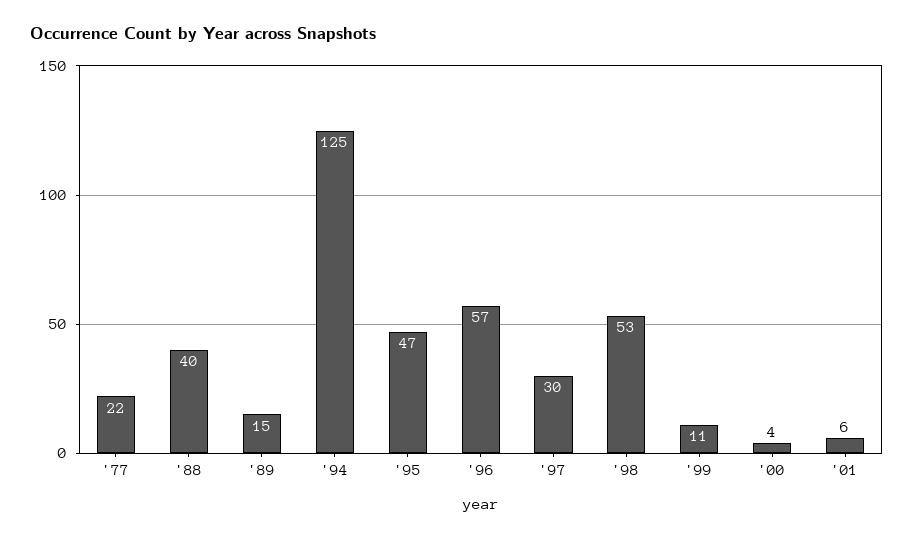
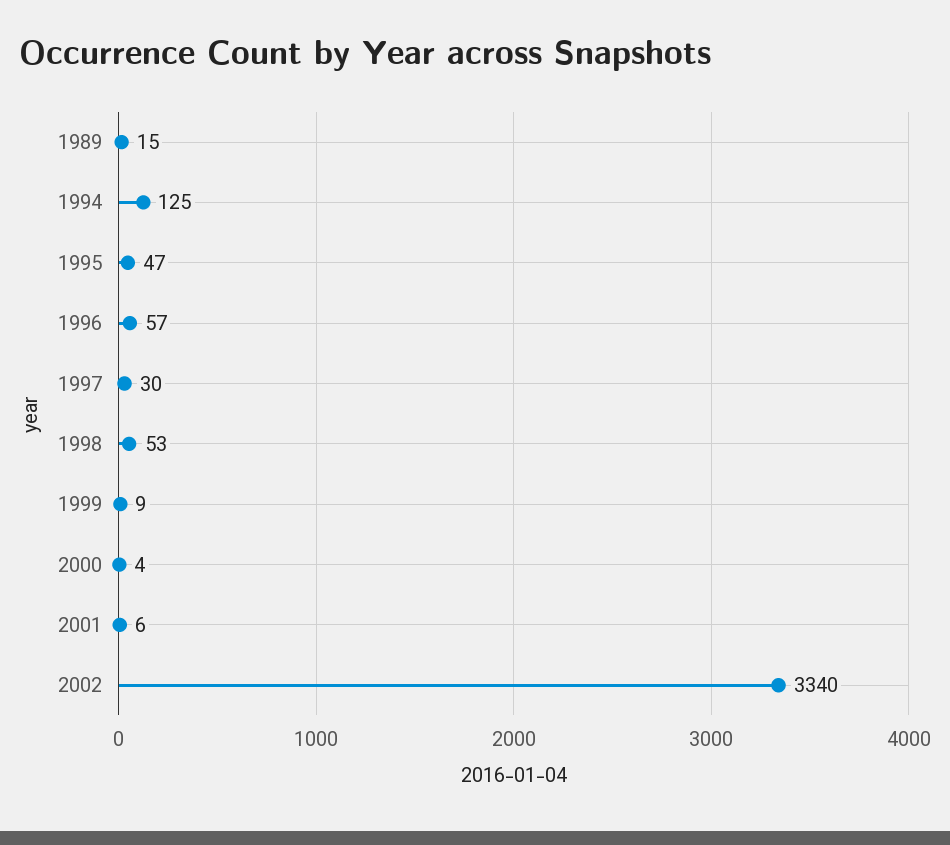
'77: 22 -> none
'88: 40 -> none
'99: 11 -> 9
2002: none -> 3340

